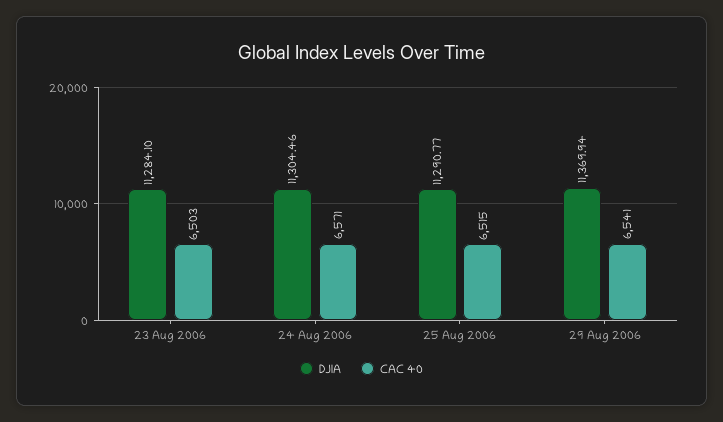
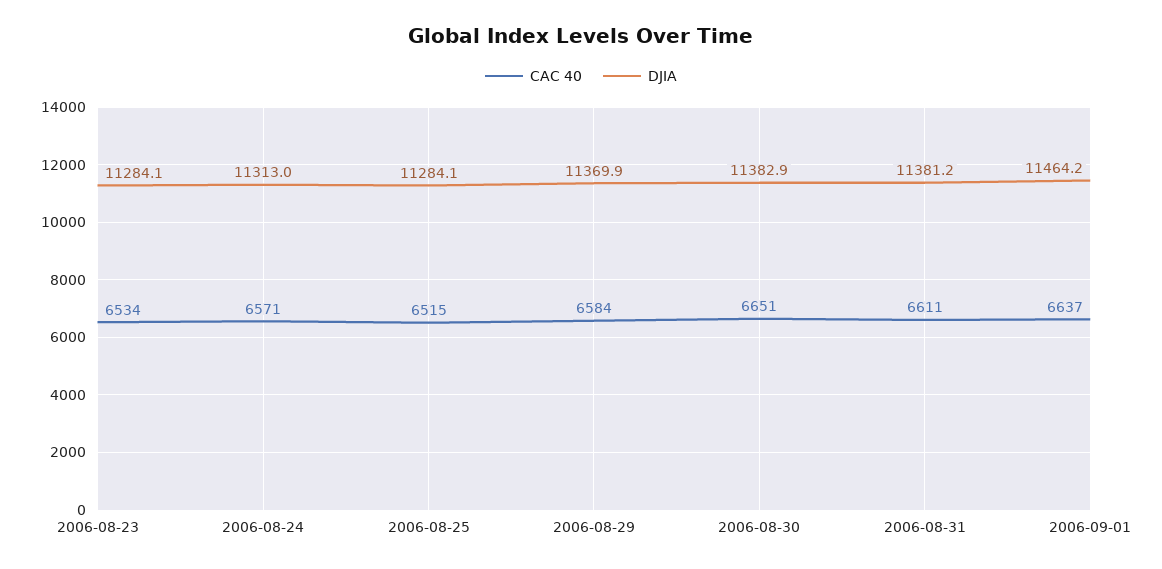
CAC 40, 23 Aug 2006: 6503 -> 6534
DJIA, 24 Aug 2006: 11304.46 -> 11313
DJIA, 25 Aug 2006: 11290.77 -> 11284.1
CAC 40, 29 Aug 2006: 6541 -> 6584
CAC 40, 2006-08-30: none -> 6651
DJIA, 2006-08-30: none -> 11382.9
CAC 40, 2006-08-31: none -> 6611
DJIA, 2006-08-31: none -> 11381.2
CAC 40, 2006-09-01: none -> 6637
DJIA, 2006-09-01: none -> 11464.2

